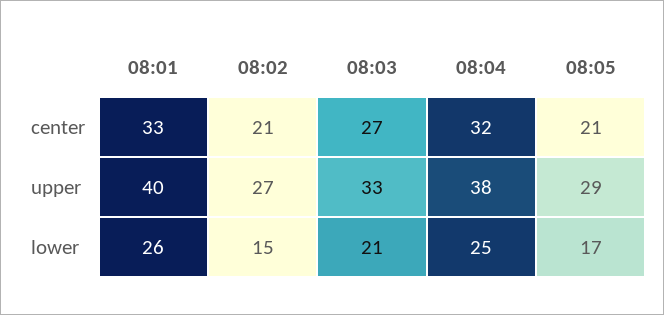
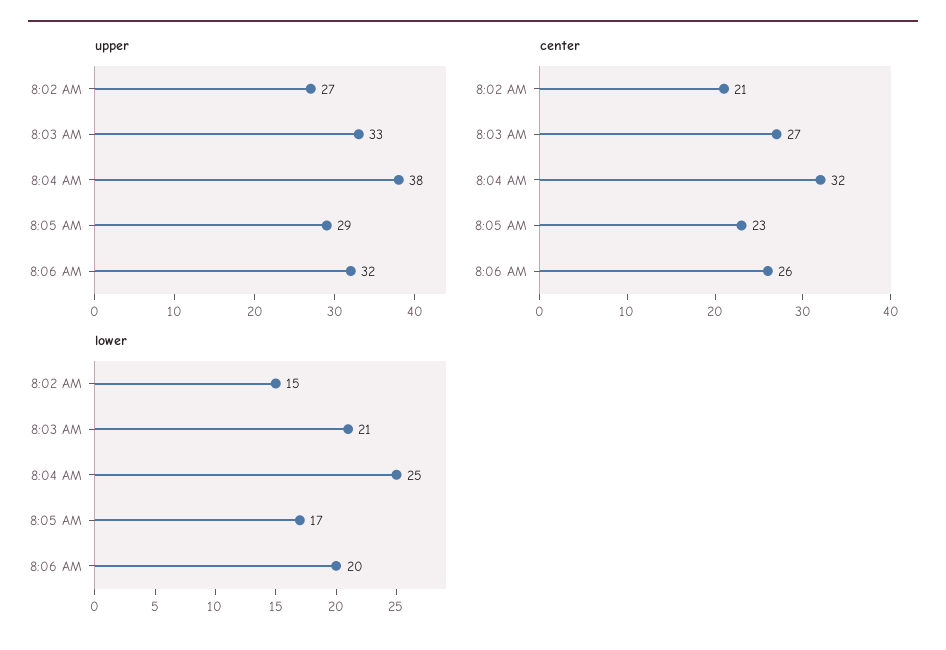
center, 08:01: 33 -> none
center, 08:05: 21 -> 23
upper, 08:01: 40 -> none
lower, 08:01: 26 -> none
upper, 8:06 AM: none -> 32
center, 8:06 AM: none -> 26
lower, 8:06 AM: none -> 20

